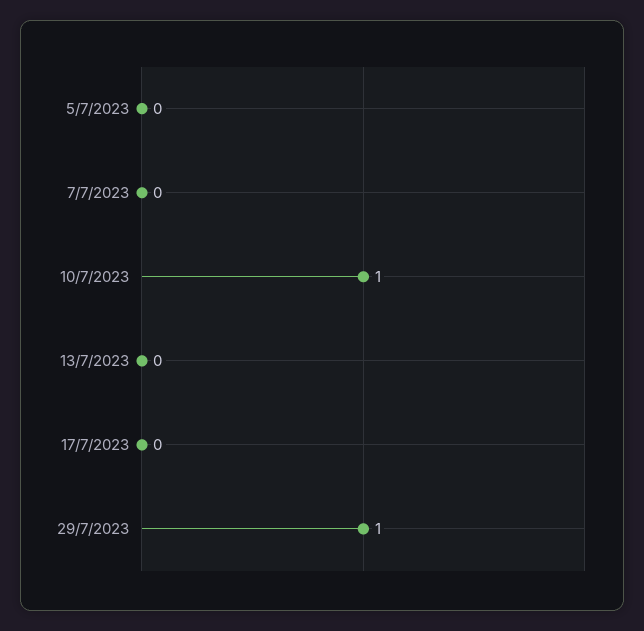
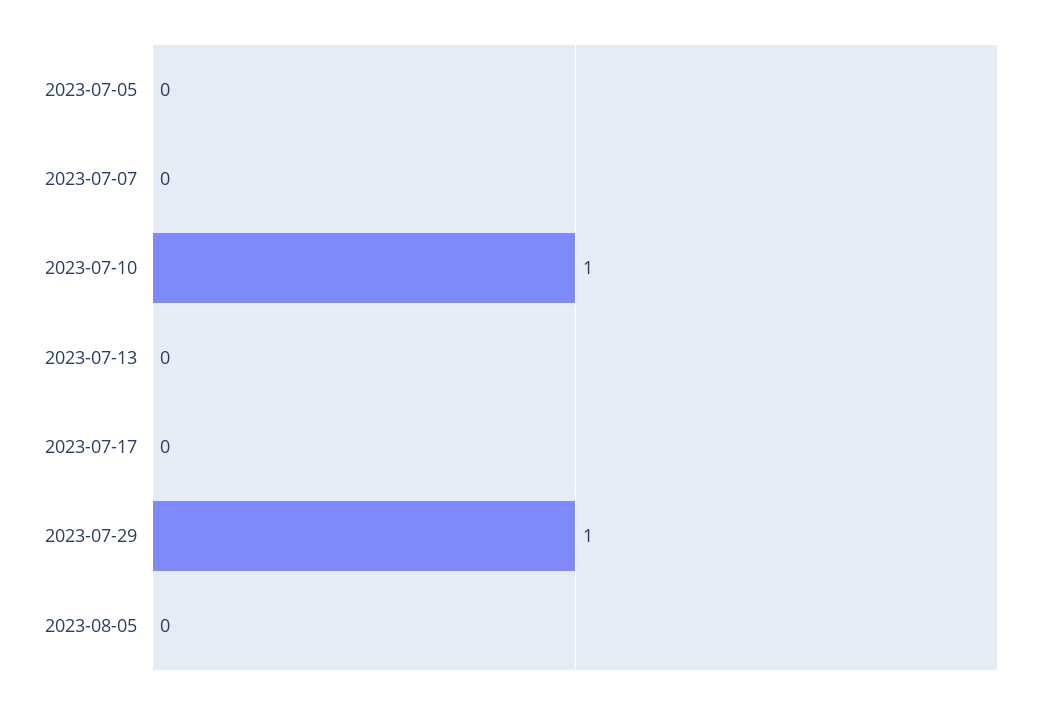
2023-08-05: none -> 0

